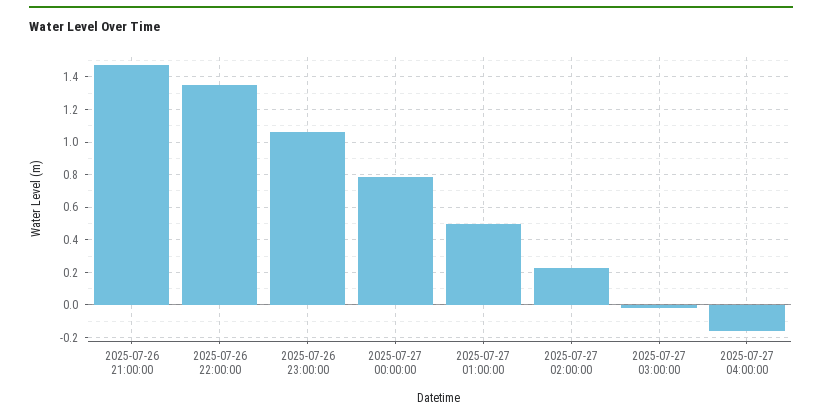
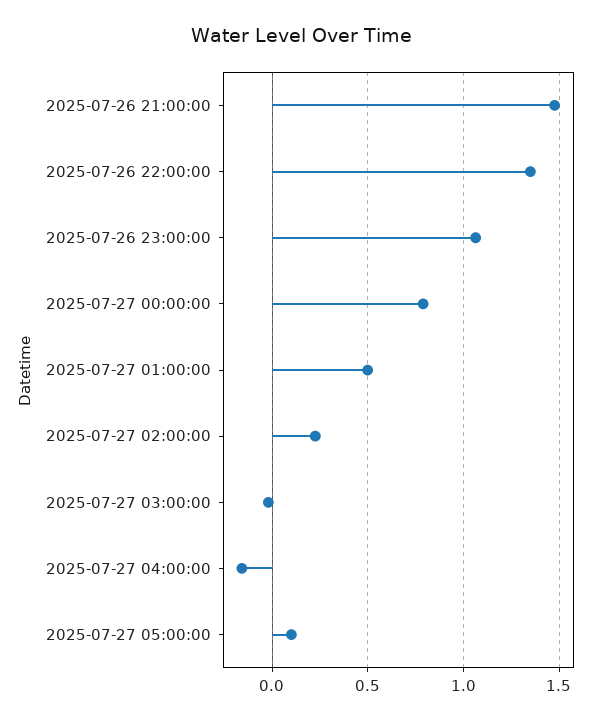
2025-07-27 05:00:00: none -> 0.1

